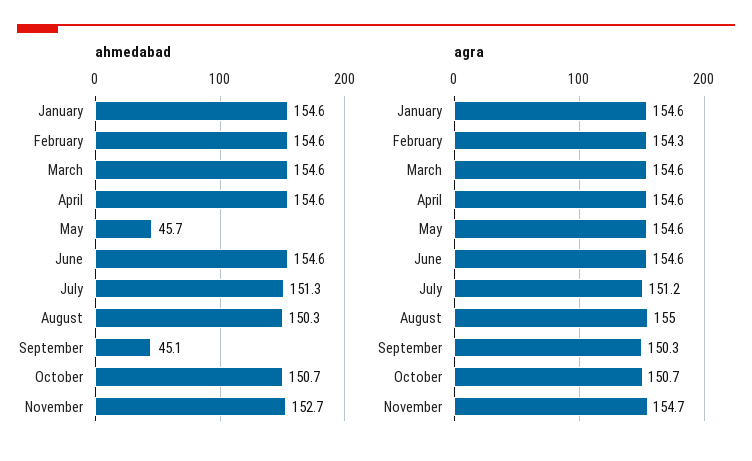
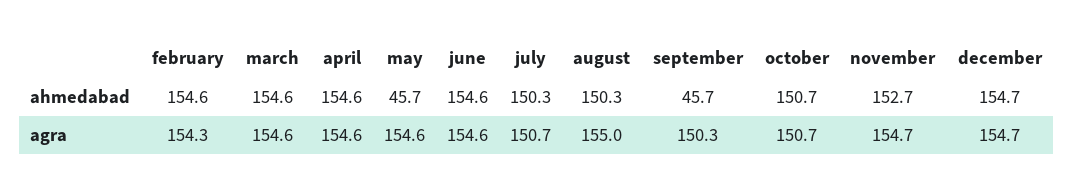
ahmedabad, January: 154.6 -> none
ahmedabad, July: 151.3 -> 150.3
ahmedabad, September: 45.1 -> 45.7
agra, January: 154.6 -> none
agra, July: 151.2 -> 150.7
ahmedabad, december: none -> 154.7
agra, december: none -> 154.7

